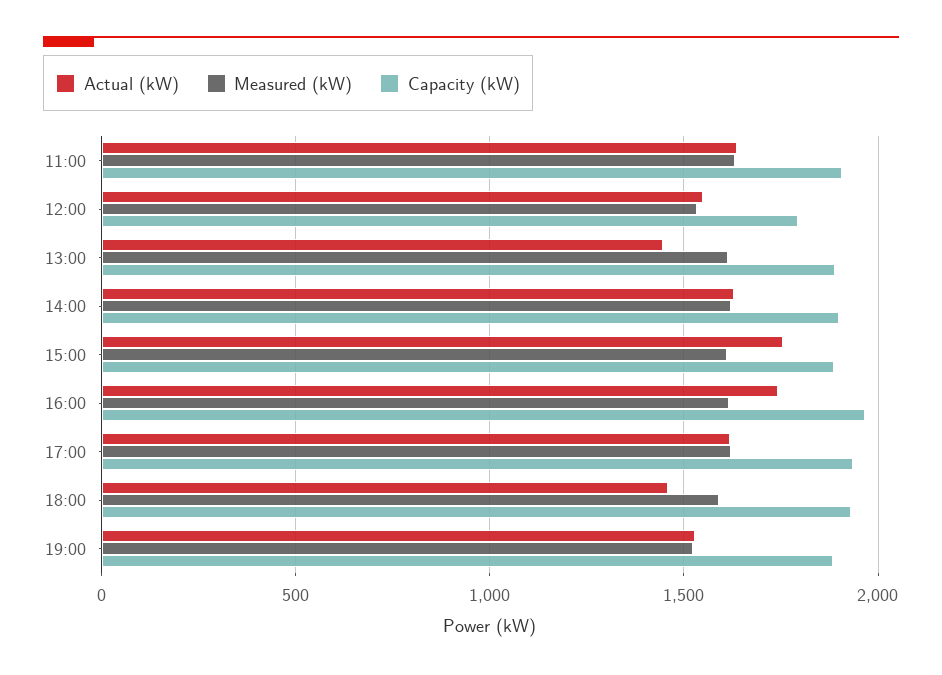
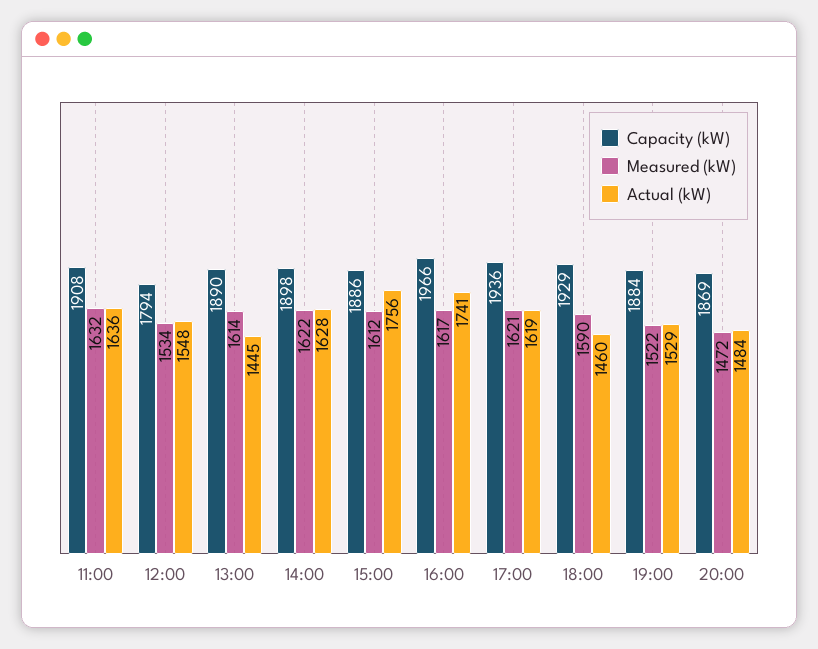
Capacity (kW), 20:00: none -> 1869
Measured (kW), 20:00: none -> 1472
Actual (kW), 20:00: none -> 1484

